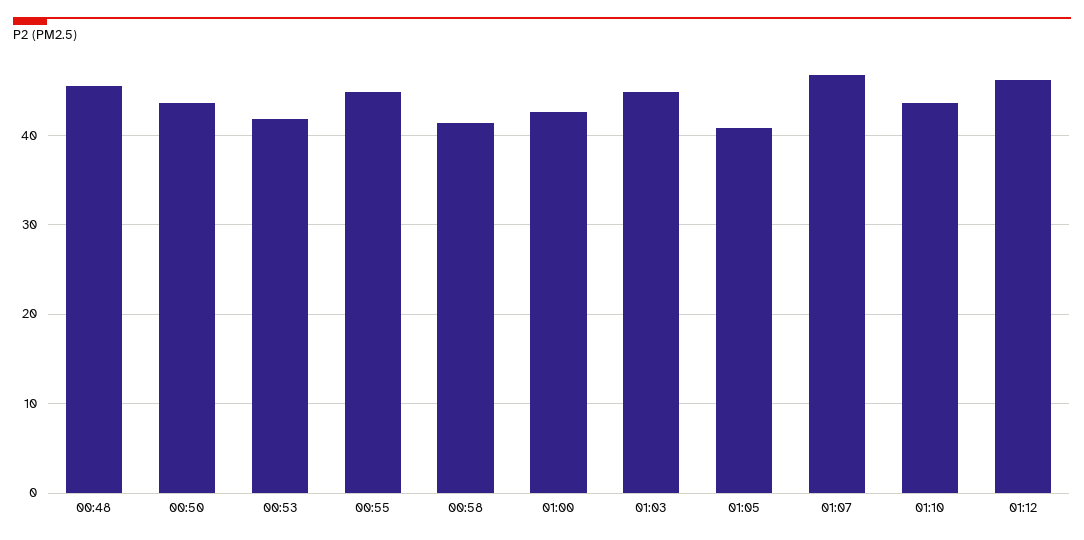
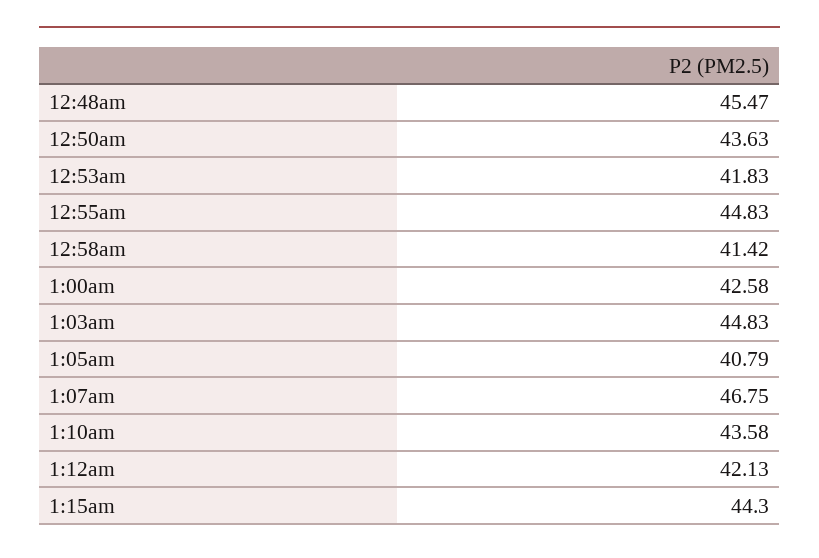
01:12: 46 -> 42.13
1:15am: none -> 44.3

